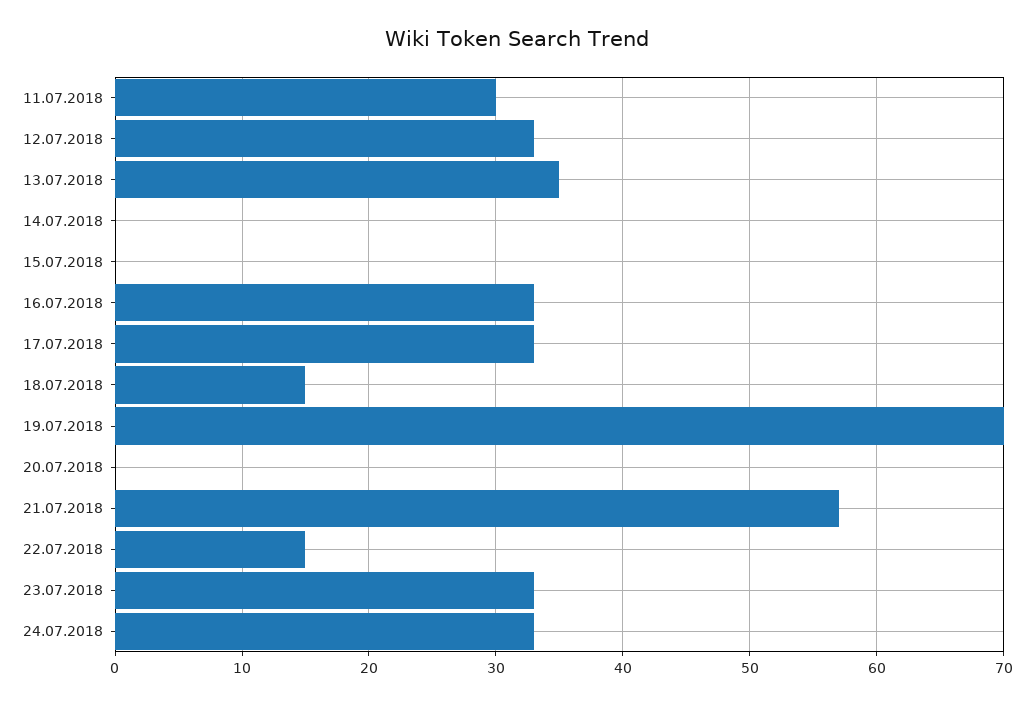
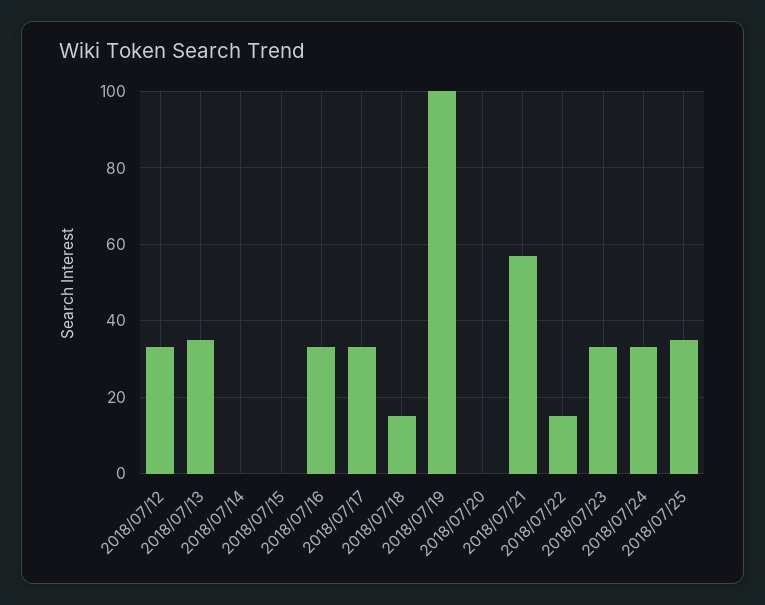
11.07.2018: 30 -> none
19.07.2018: 70 -> 100
2018/07/25: none -> 35

